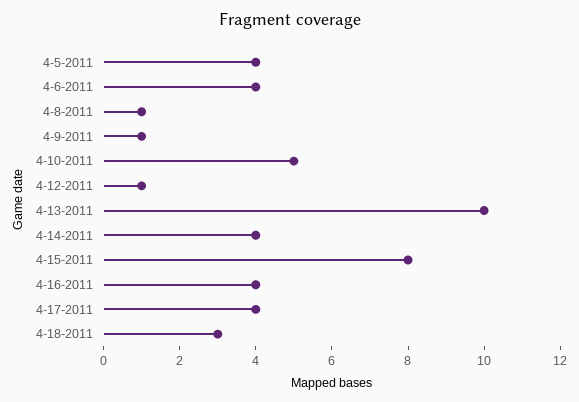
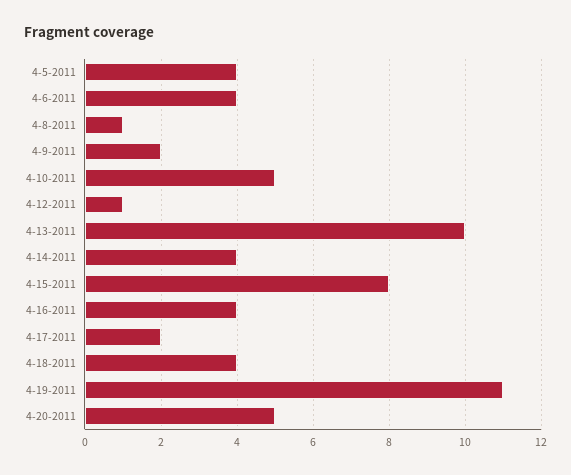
4-9-2011: 1 -> 2
4-17-2011: 4 -> 2
4-18-2011: 3 -> 4
4-19-2011: none -> 11
4-20-2011: none -> 5

